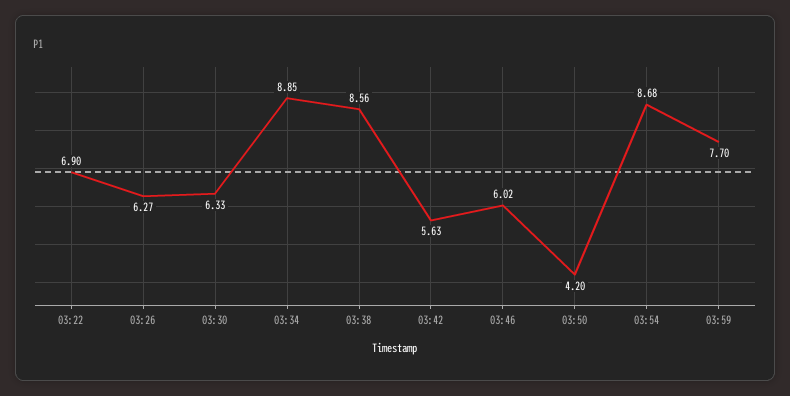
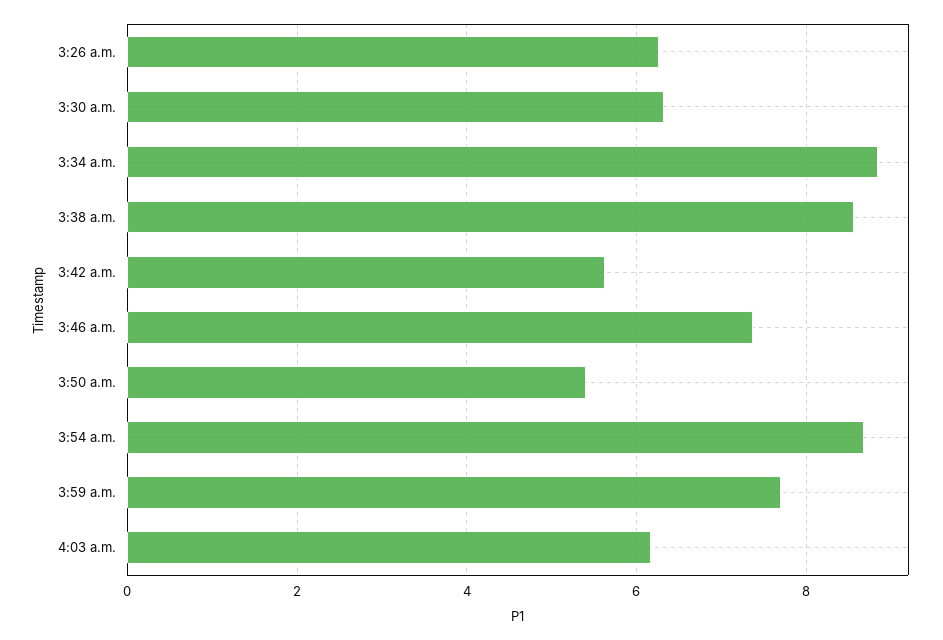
03:22: 6.9 -> none
03:46: 6.02 -> 7.4
03:50: 4.2 -> 5.4
4:03 a.m.: none -> 6.2

